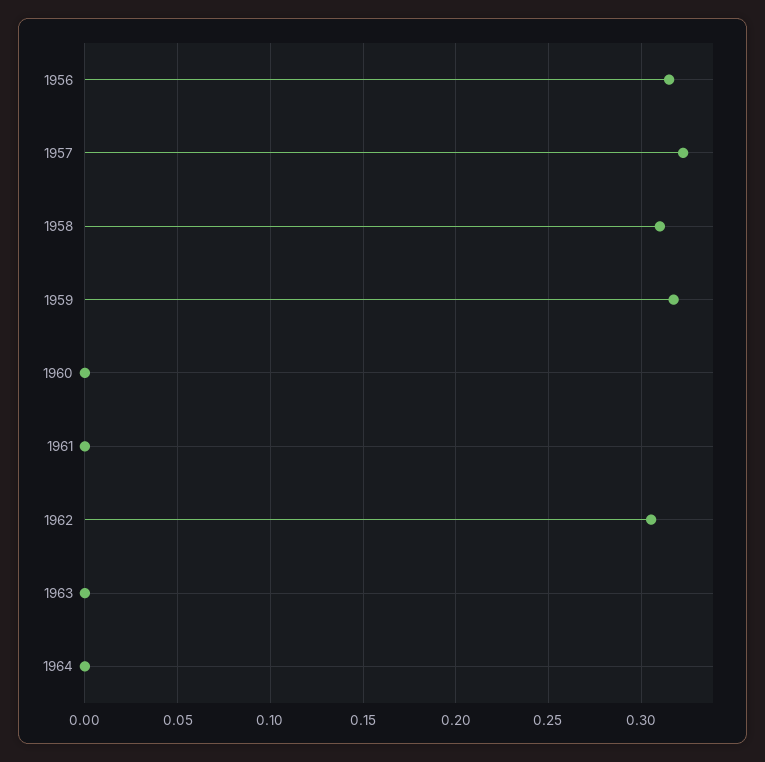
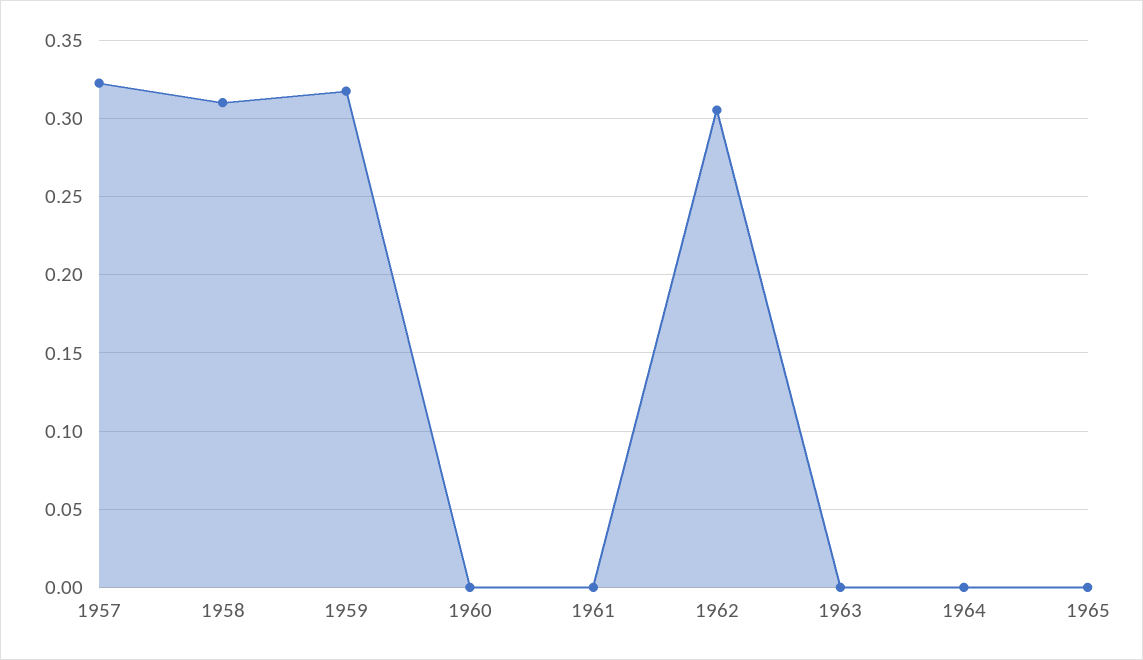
1956: 0.315 -> none
1965: none -> 0

